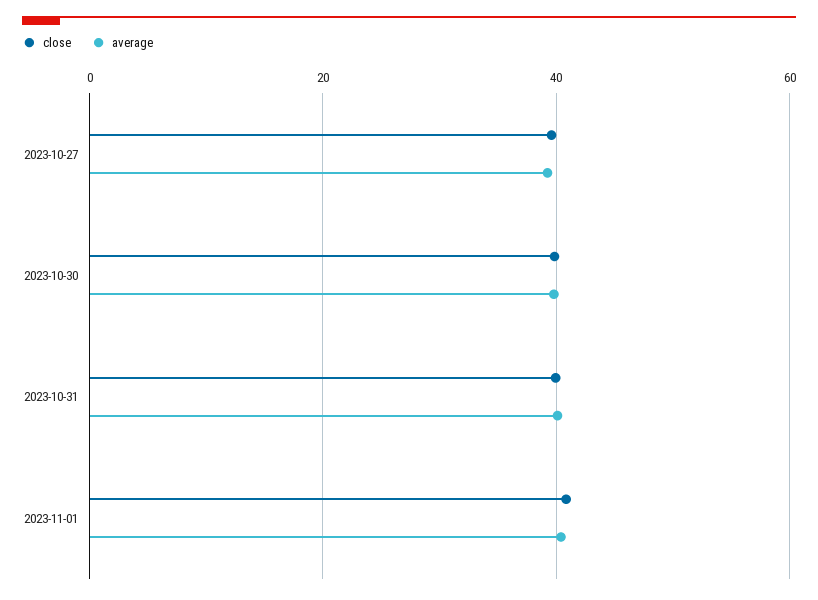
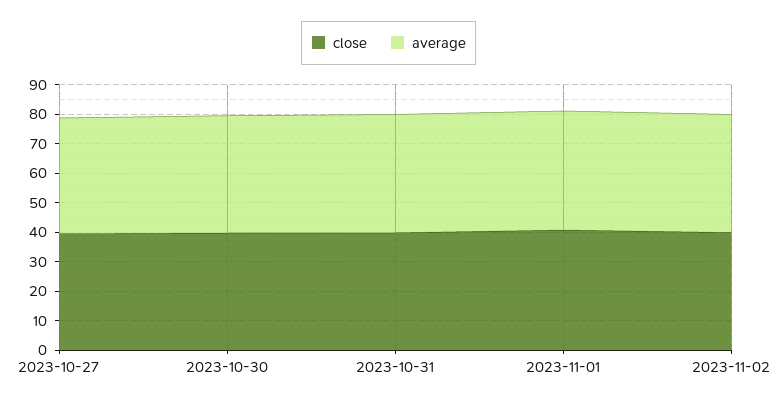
close, 2023-11-02: none -> 40
average, 2023-11-02: none -> 40

